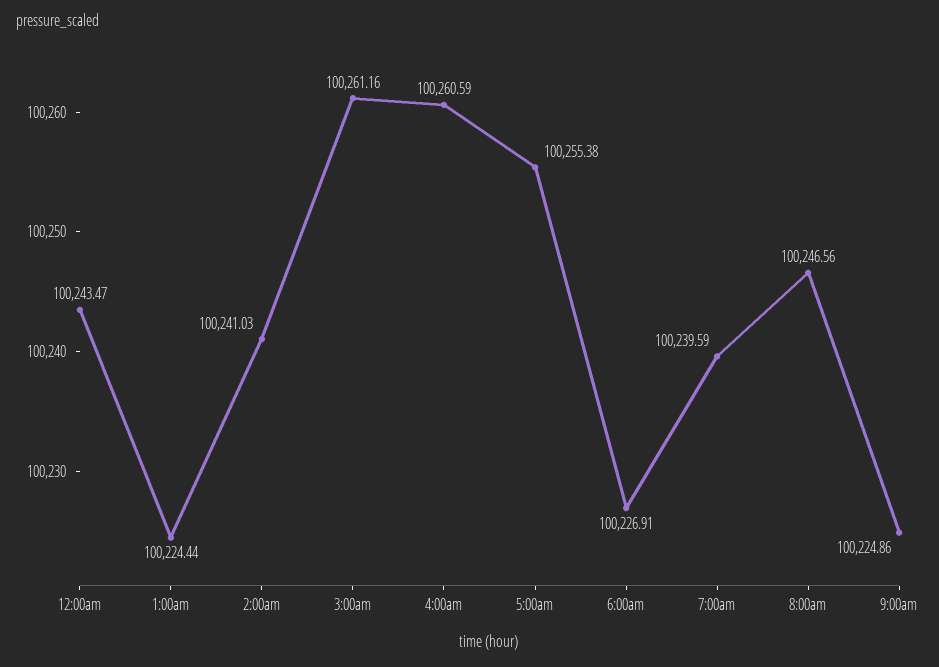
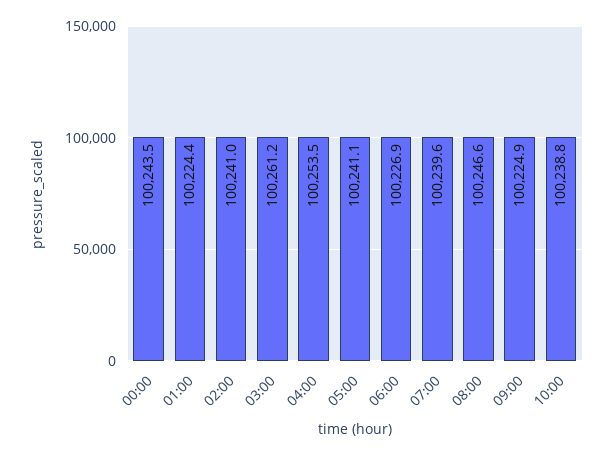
4:00am: 100260.59 -> 100253.5
5:00am: 100255.38 -> 100241.1
10:00: none -> 100238.8

